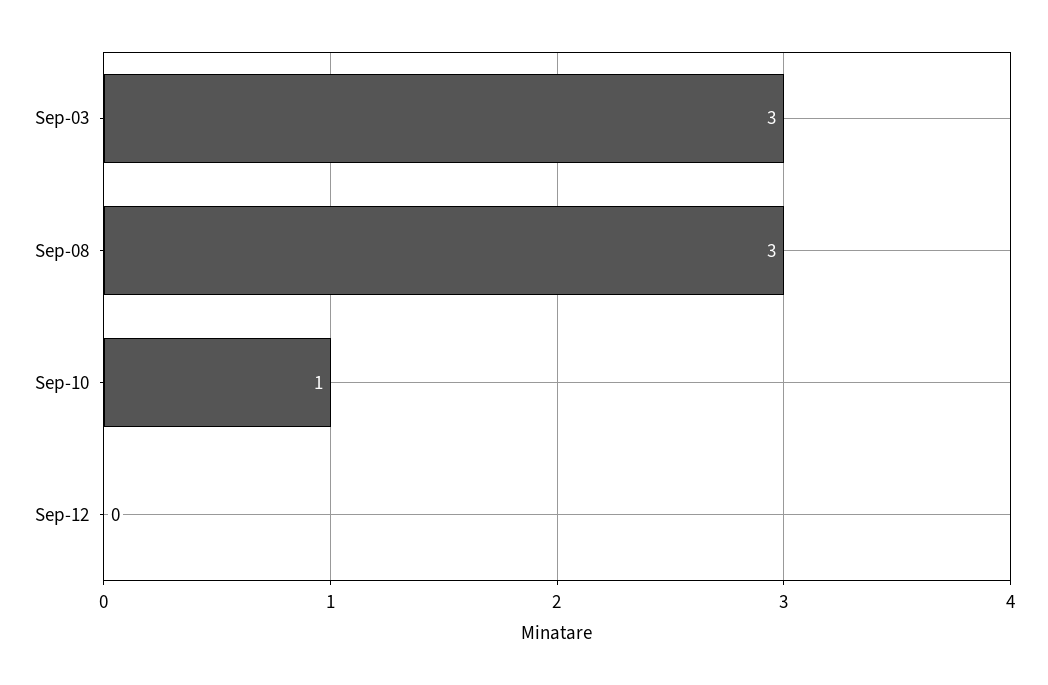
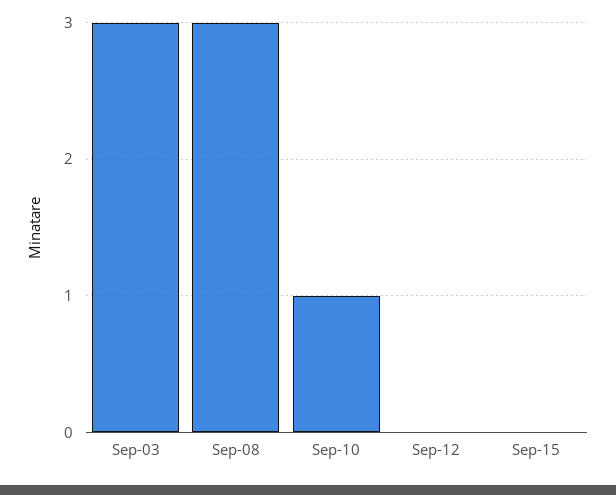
Sep-15: none -> 0

